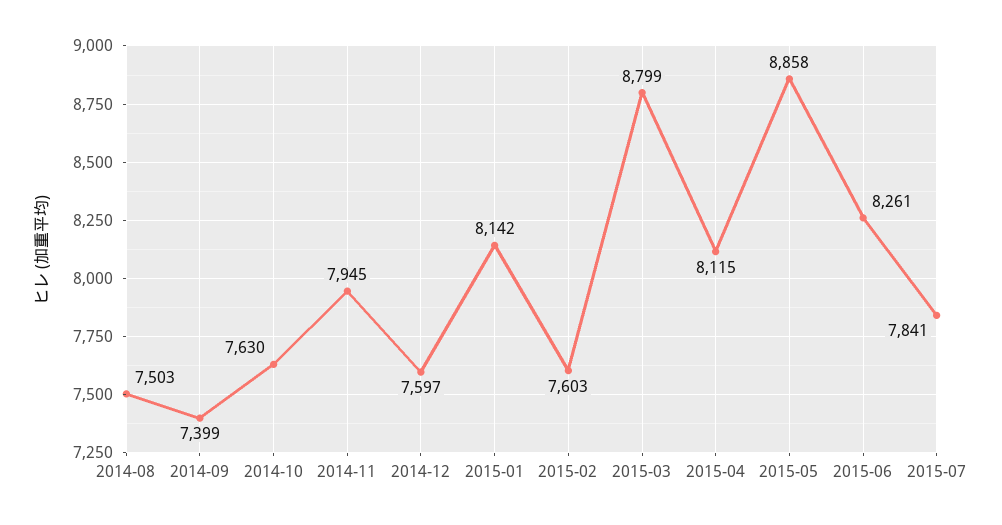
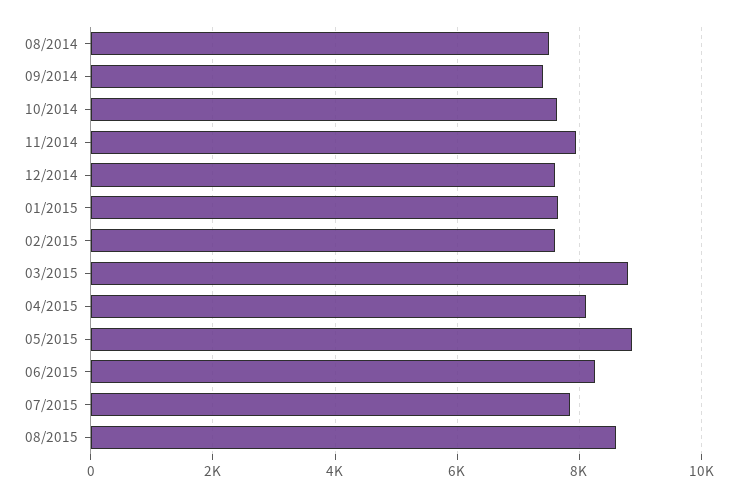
2015-01: 8142 -> 7600
08/2015: none -> 8600

